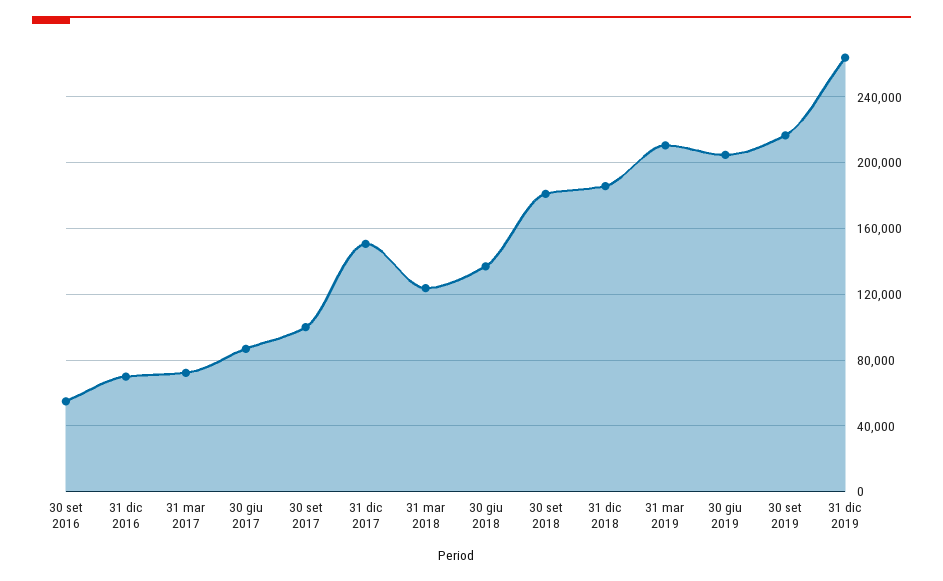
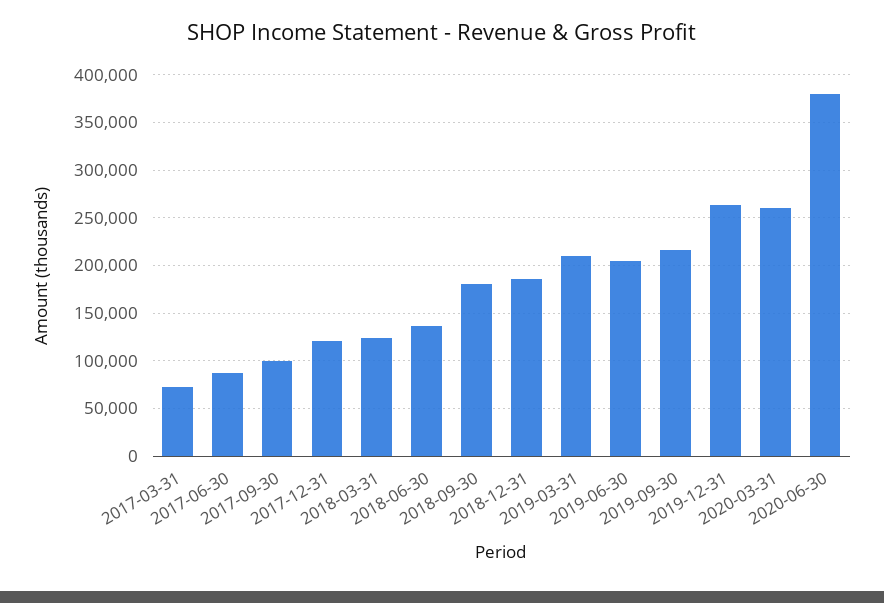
30 set 2016: 55000 -> none
31 dic 2016: 70000 -> none
31 dic 2017: 150000 -> 120000
2020-03-31: none -> 260000
2020-06-30: none -> 380000

